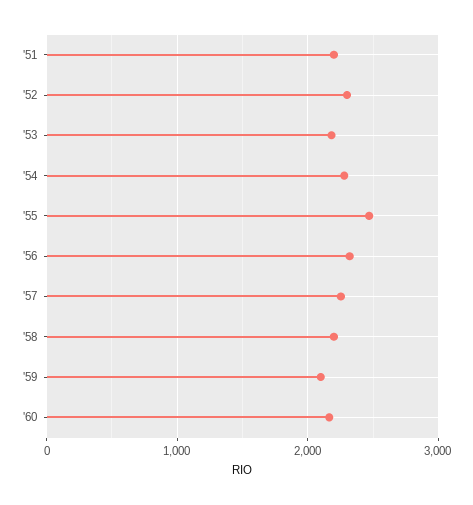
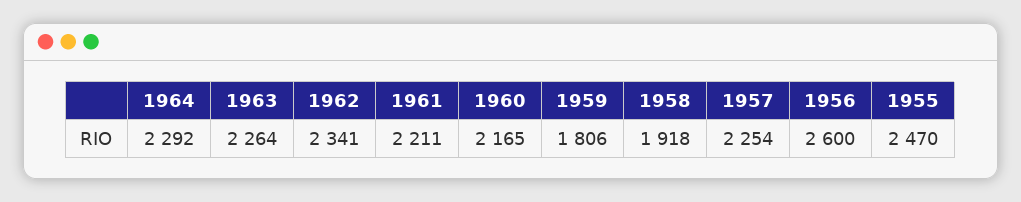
'51: 2200 -> none
'52: 2300 -> none
'53: 2200 -> none
'54: 2300 -> none
'56: 2300 -> 2600
'58: 2200 -> 1918
'59: 2100 -> 1806
1964: none -> 2292
1963: none -> 2264
1962: none -> 2341
1961: none -> 2211

